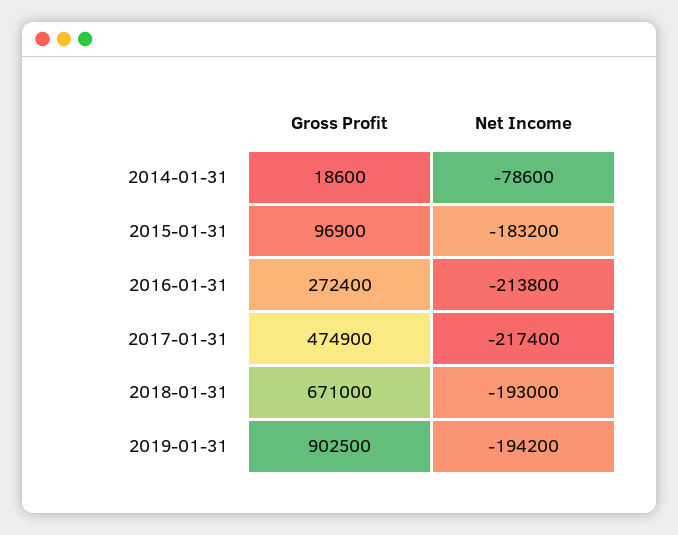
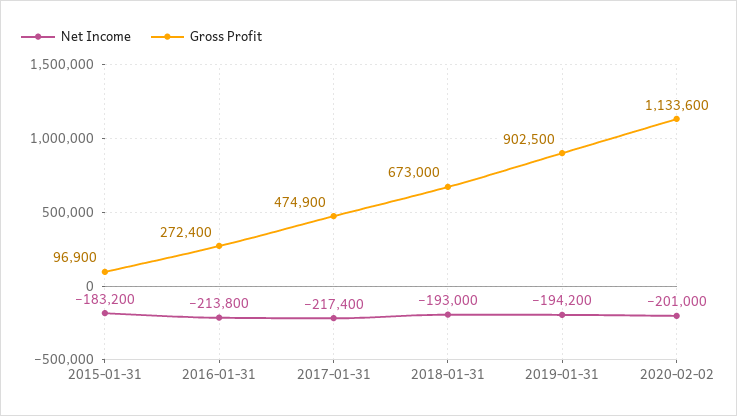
Gross Profit, 2014-01-31: 18600 -> none
Net Income, 2014-01-31: -78600 -> none
Gross Profit, 2018-01-31: 671000 -> 673000
Net Income, 2020-02-02: none -> -201000
Gross Profit, 2020-02-02: none -> 1133600

